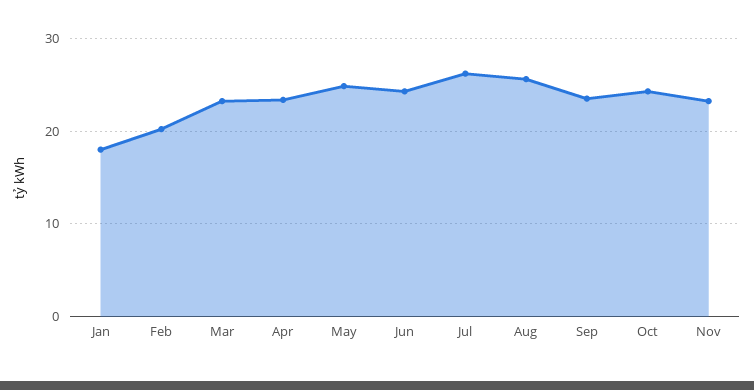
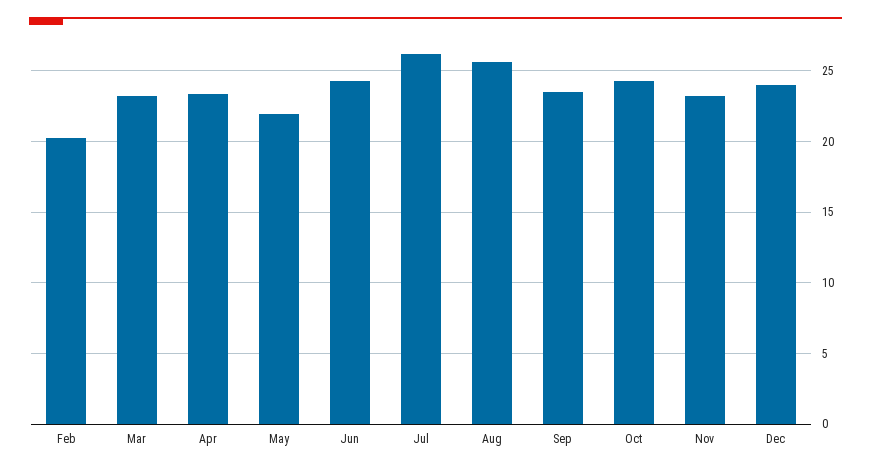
Jan: 18 -> none
May: 25 -> 22
Dec: none -> 24

